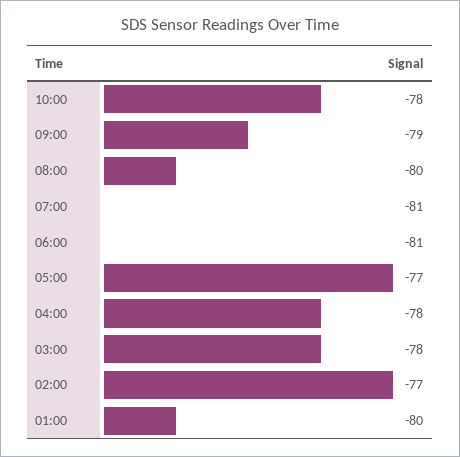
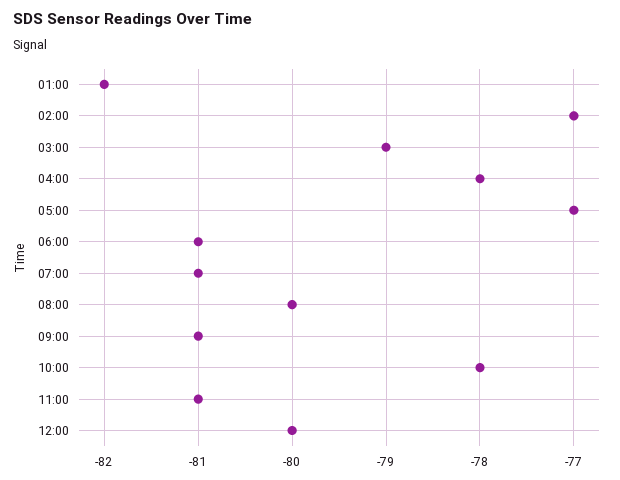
09:00: -79 -> -81
03:00: -78 -> -79
01:00: -80 -> -82
11:00: none -> -81
12:00: none -> -80

